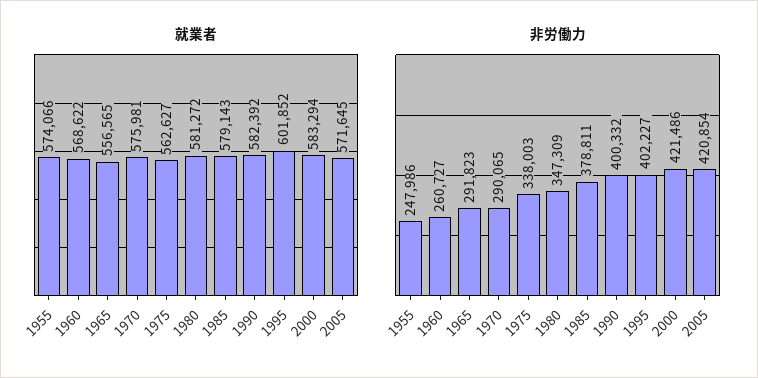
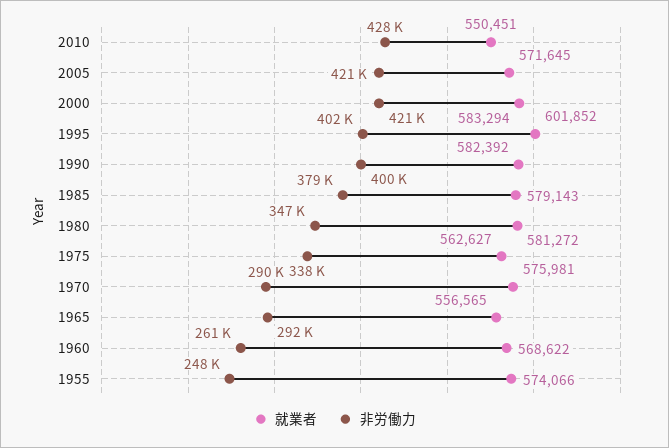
就業者, 2010: none -> 550451
非労働力, 2010: none -> 428000

